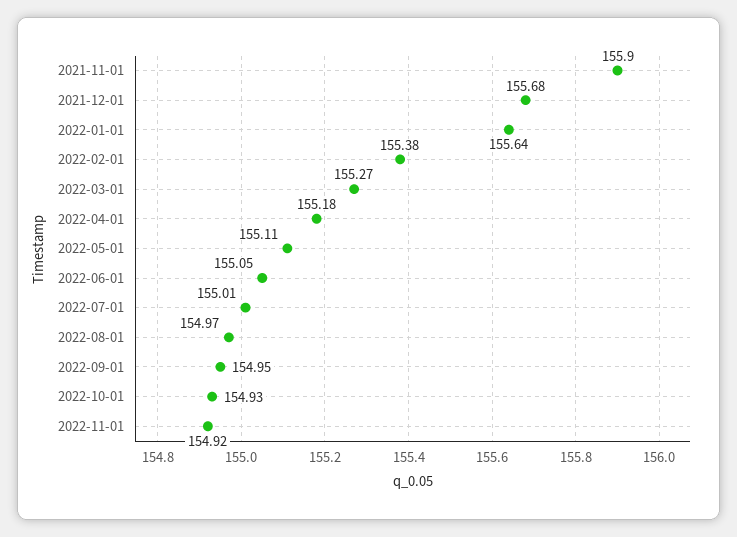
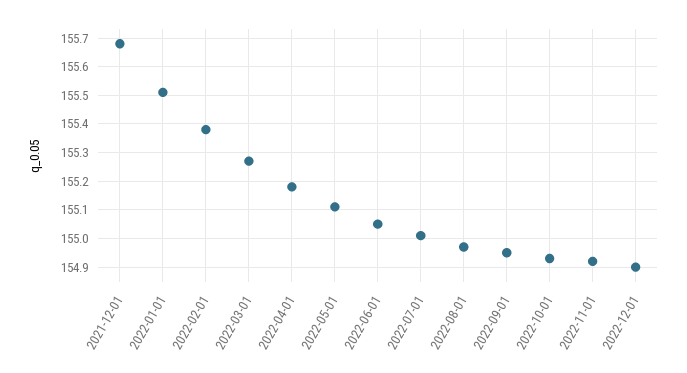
2021-11-01: 155.9 -> none
2022-01-01: 155.64 -> 155.5
2022-12-01: none -> 154.9

